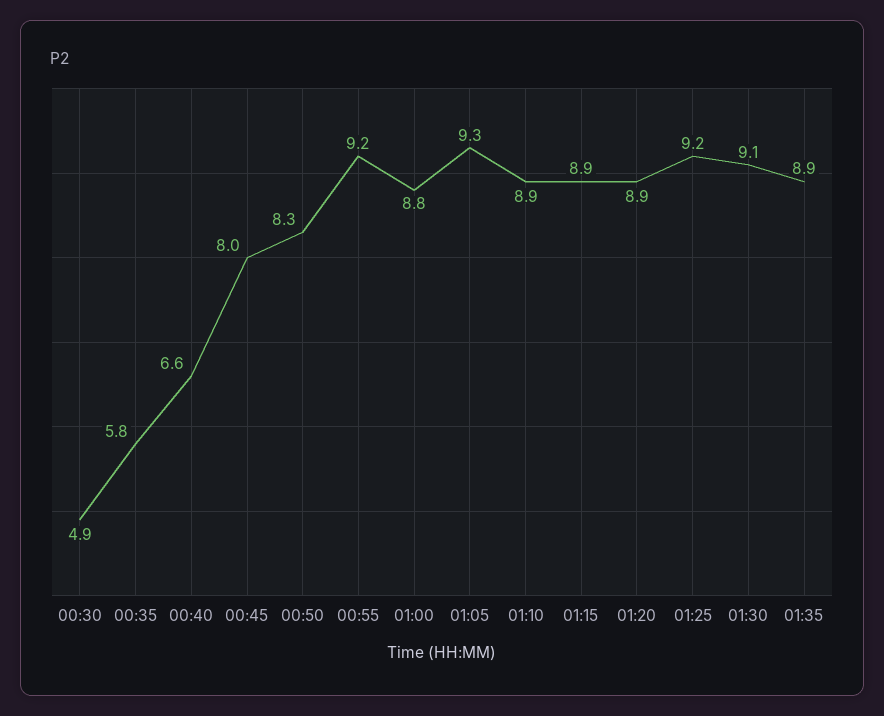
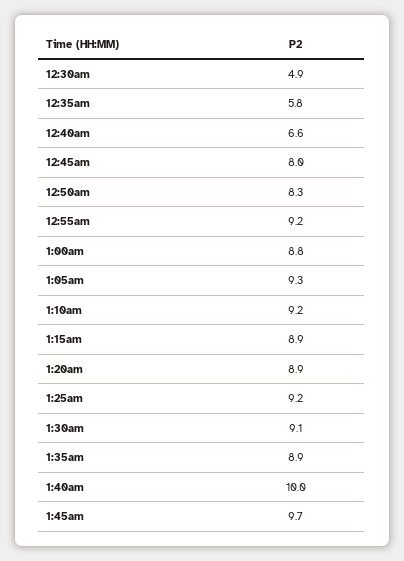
01:10: 8.9 -> 9.2
1:40am: none -> 10
1:45am: none -> 9.7

